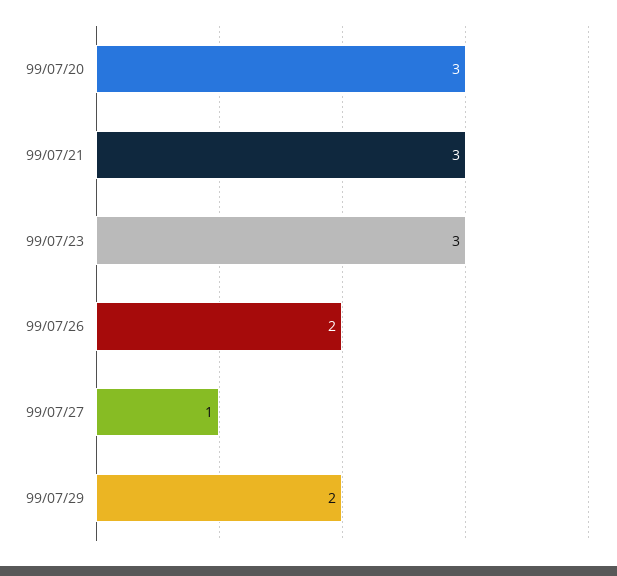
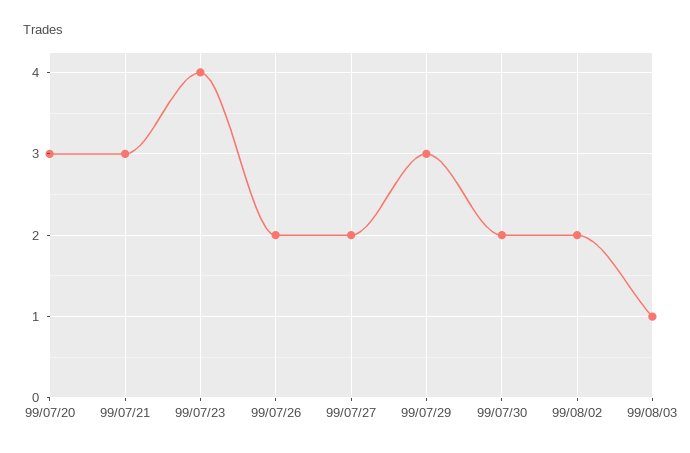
99/07/23: 3 -> 4
99/07/27: 1 -> 2
99/07/29: 2 -> 3
99/07/30: none -> 2
99/08/02: none -> 2
99/08/03: none -> 1

